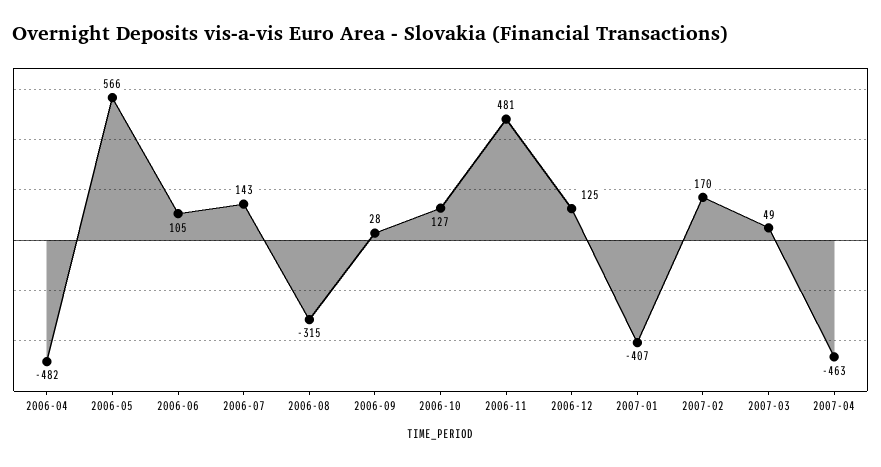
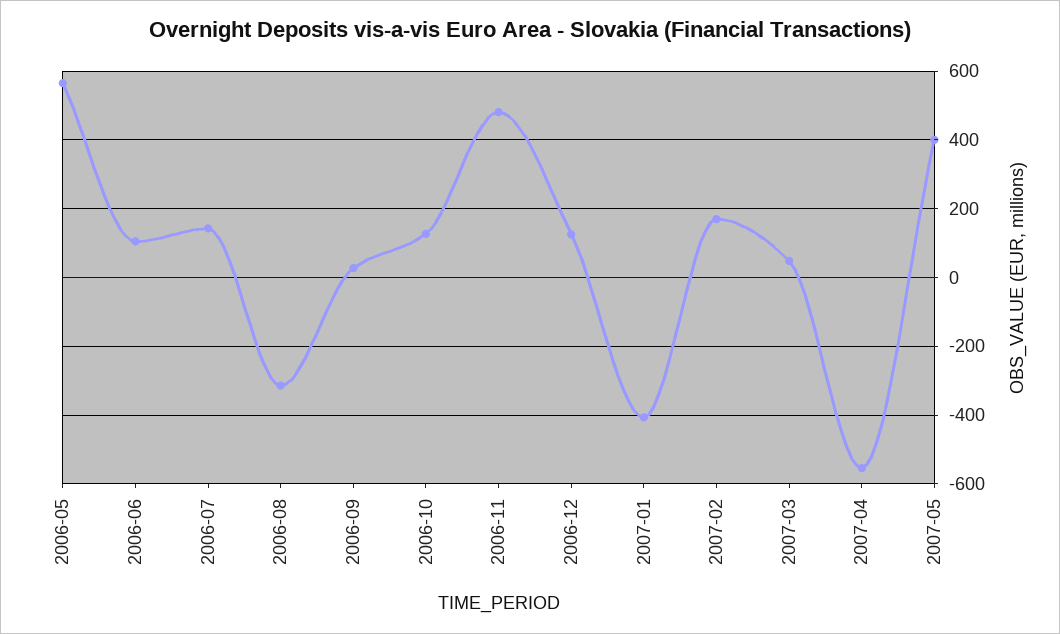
2006-04: -482 -> none
2007-04: -463 -> -560
2007-05: none -> 400

